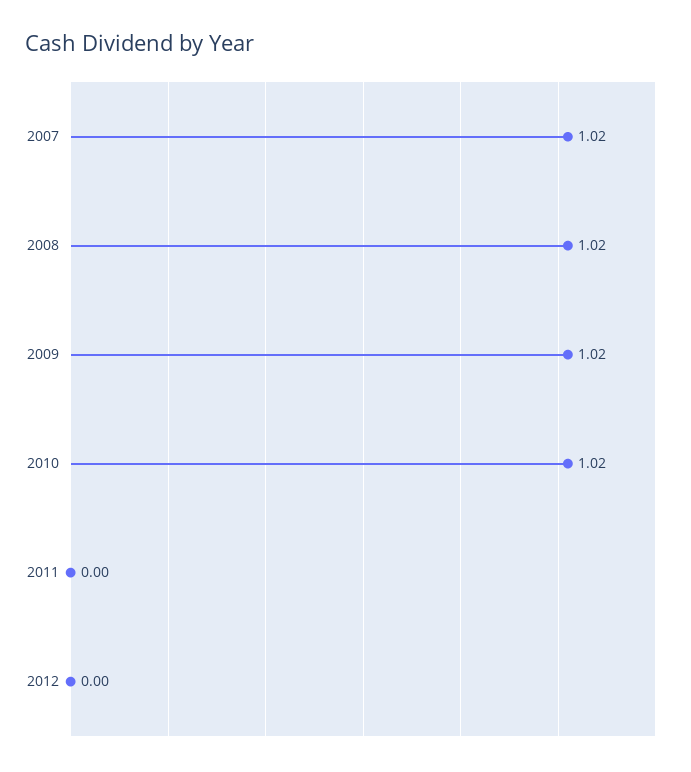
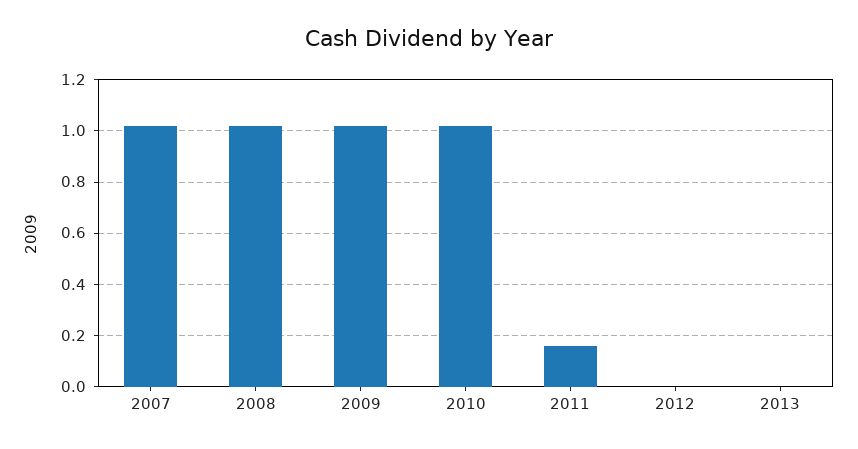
2011: 0 -> 0.15
2013: none -> 0

